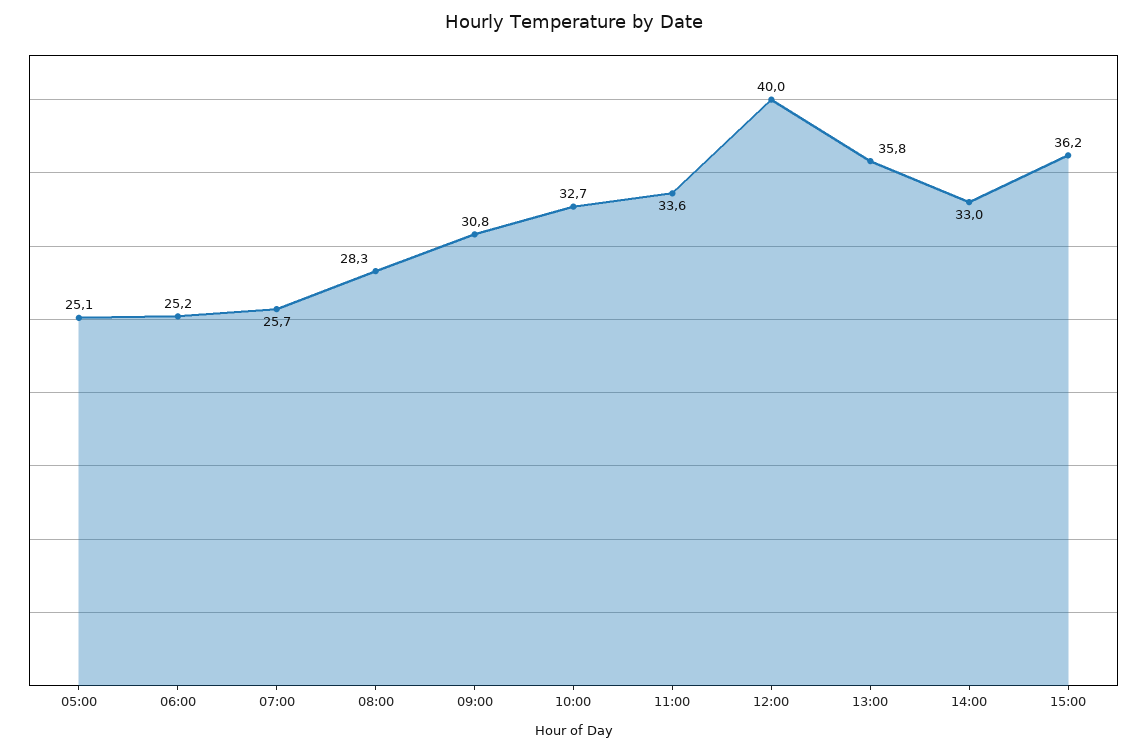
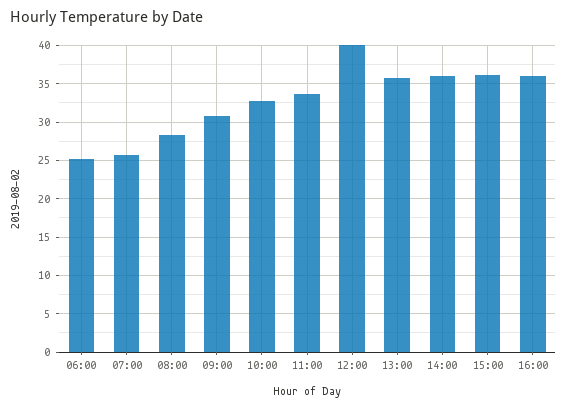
05:00: 25.1 -> none
14:00: 33 -> 36
16:00: none -> 36

